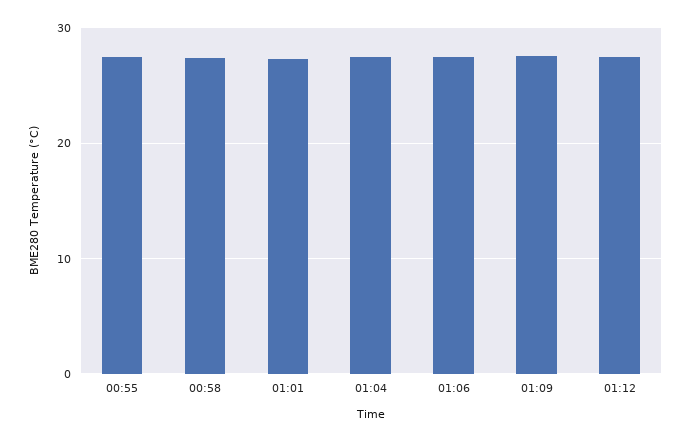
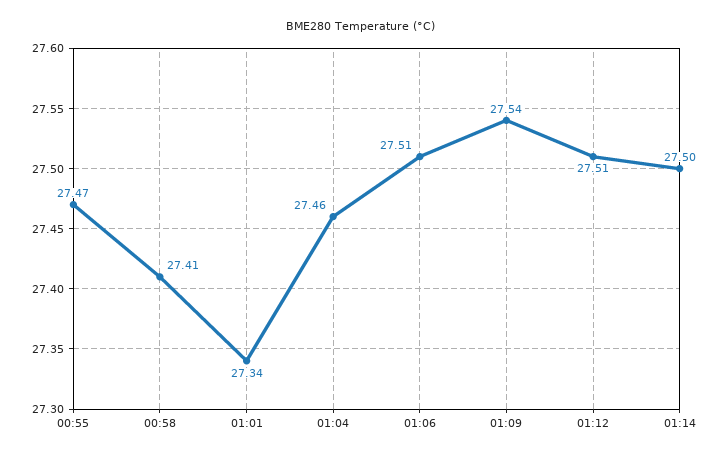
01:14: none -> 27.5

